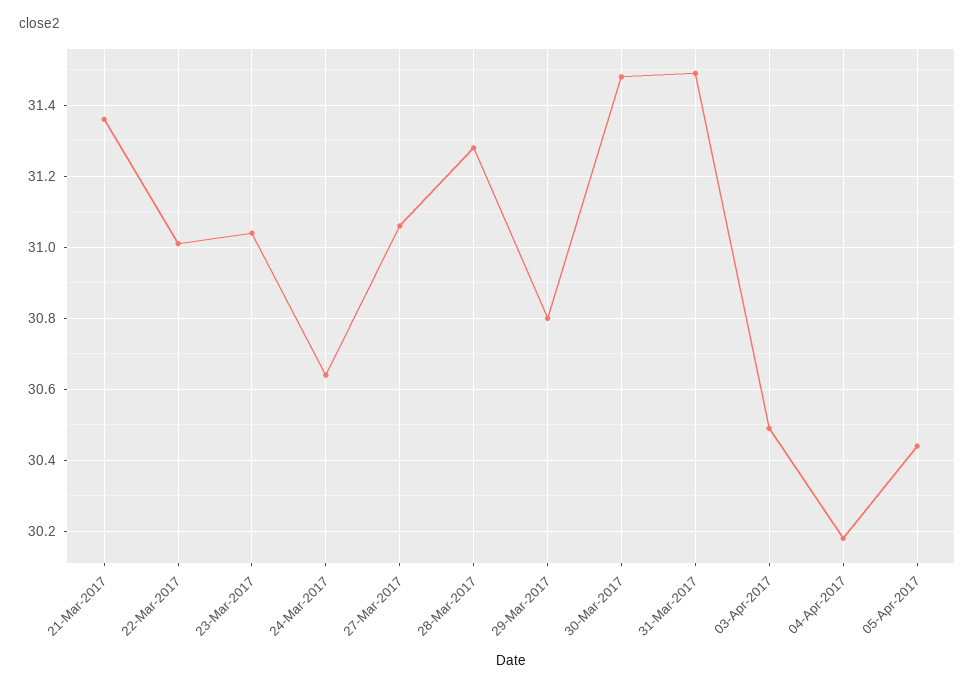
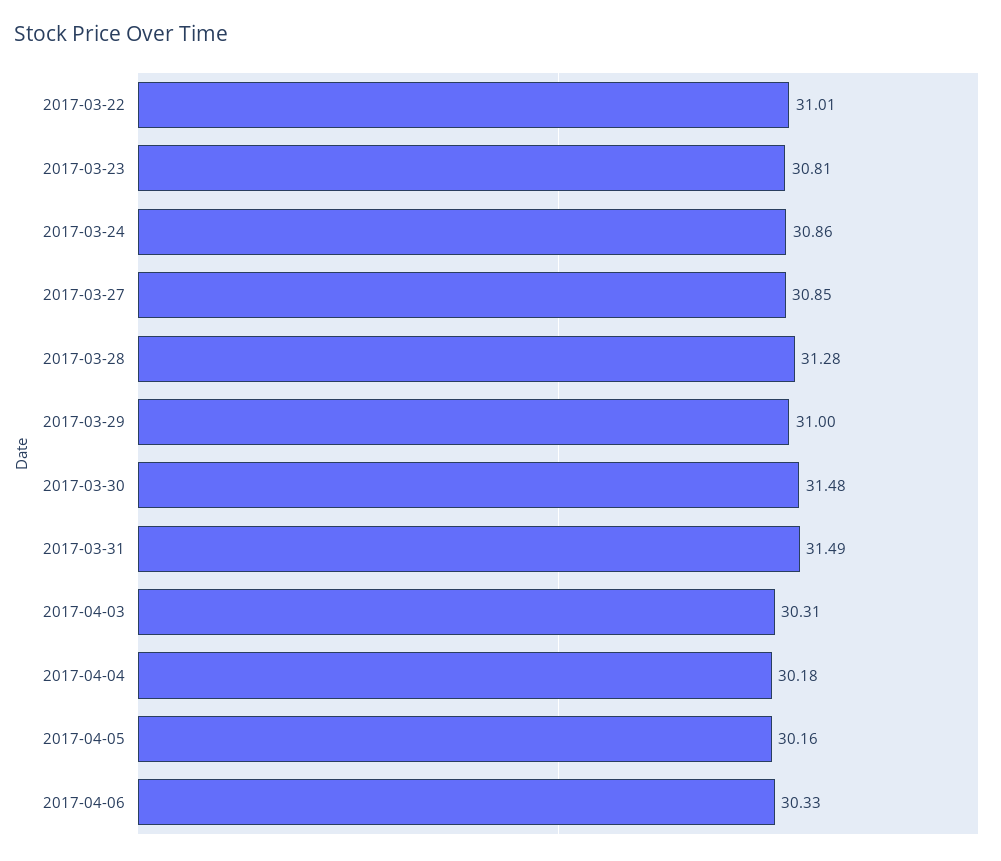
21-Mar-2017: 31.35 -> none
23-Mar-2017: 31.05 -> 30.81
24-Mar-2017: 30.65 -> 30.86
27-Mar-2017: 31.05 -> 30.85
29-Mar-2017: 30.8 -> 31
03-Apr-2017: 30.5 -> 30.31
05-Apr-2017: 30.45 -> 30.16
2017-04-06: none -> 30.33

